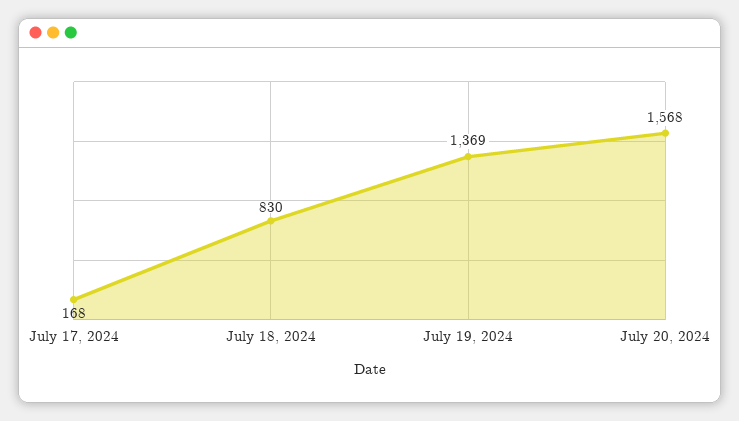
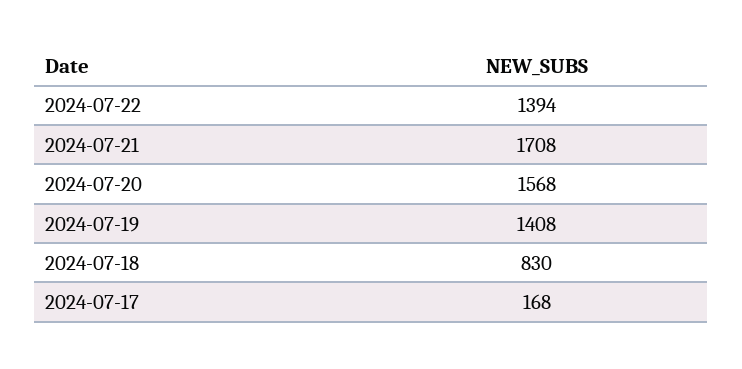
July 19, 2024: 1369 -> 1408
2024-07-22: none -> 1394
2024-07-21: none -> 1708

